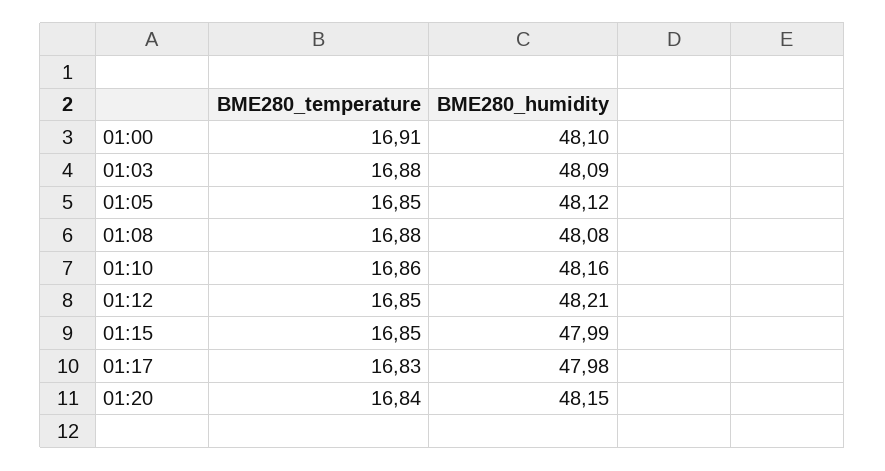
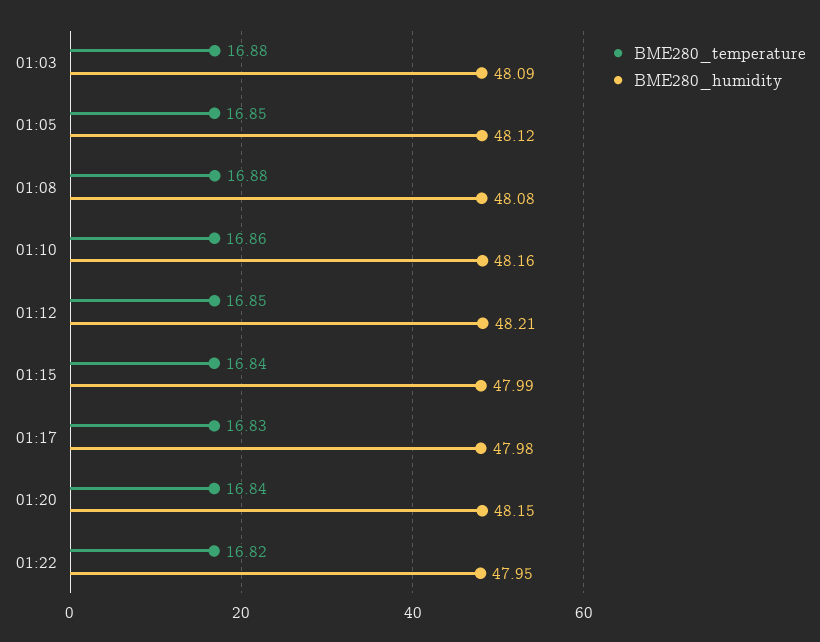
BME280_temperature, 01:00: 16.91 -> none
BME280_humidity, 01:00: 48.1 -> none
BME280_temperature, 01:15: 16.85 -> 16.84
BME280_temperature, 01:22: none -> 16.82
BME280_humidity, 01:22: none -> 47.95

